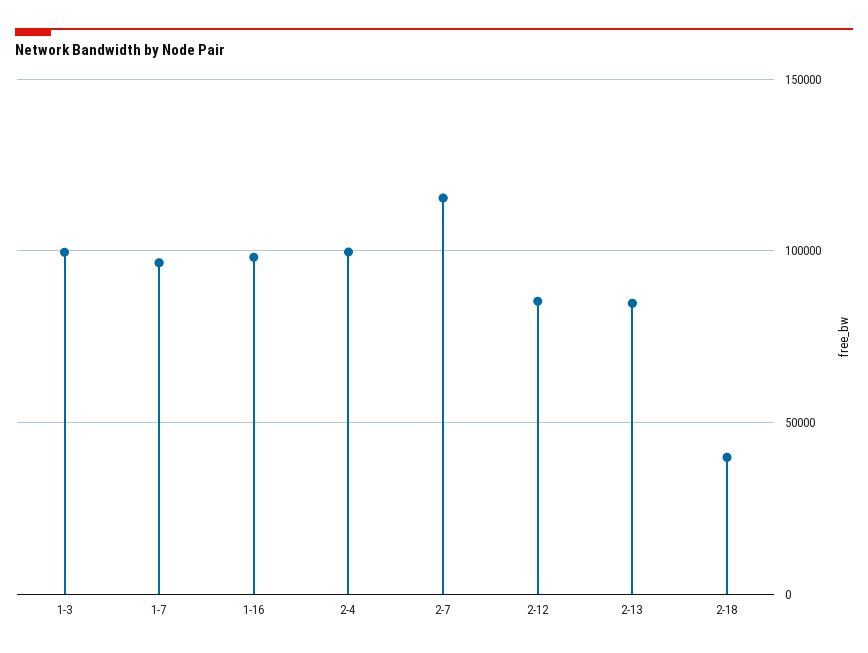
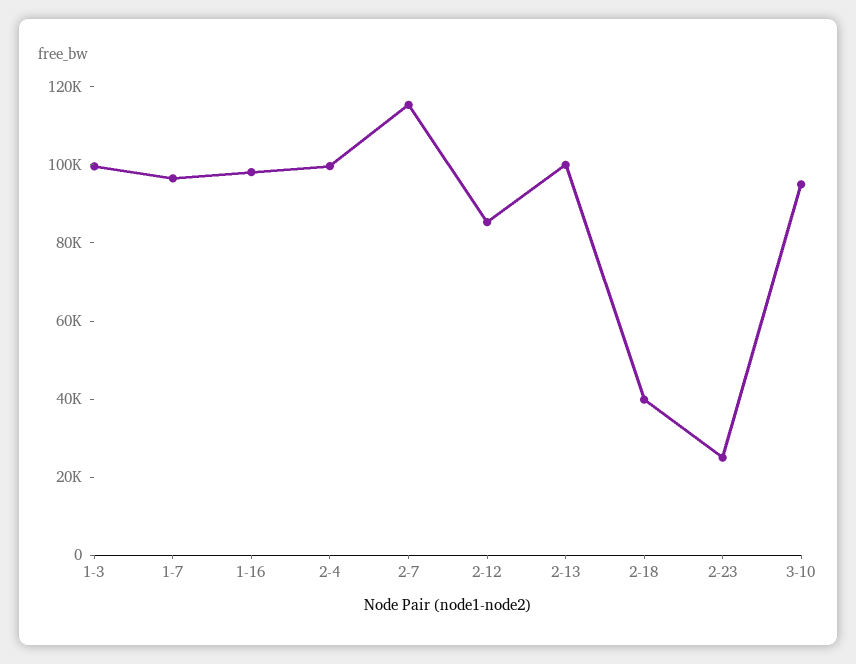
2-13: 85000 -> 100000
2-23: none -> 25000
3-10: none -> 95000

